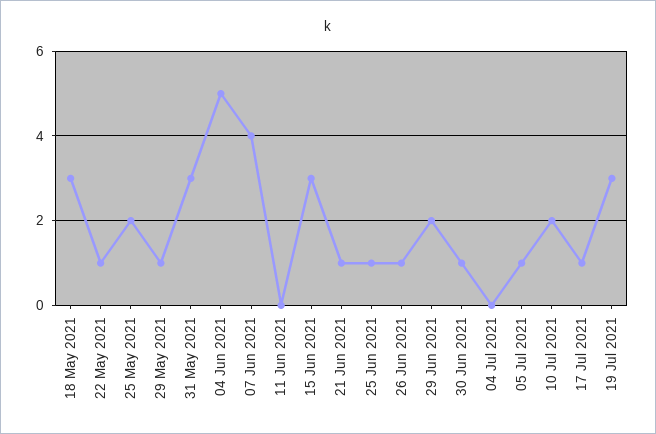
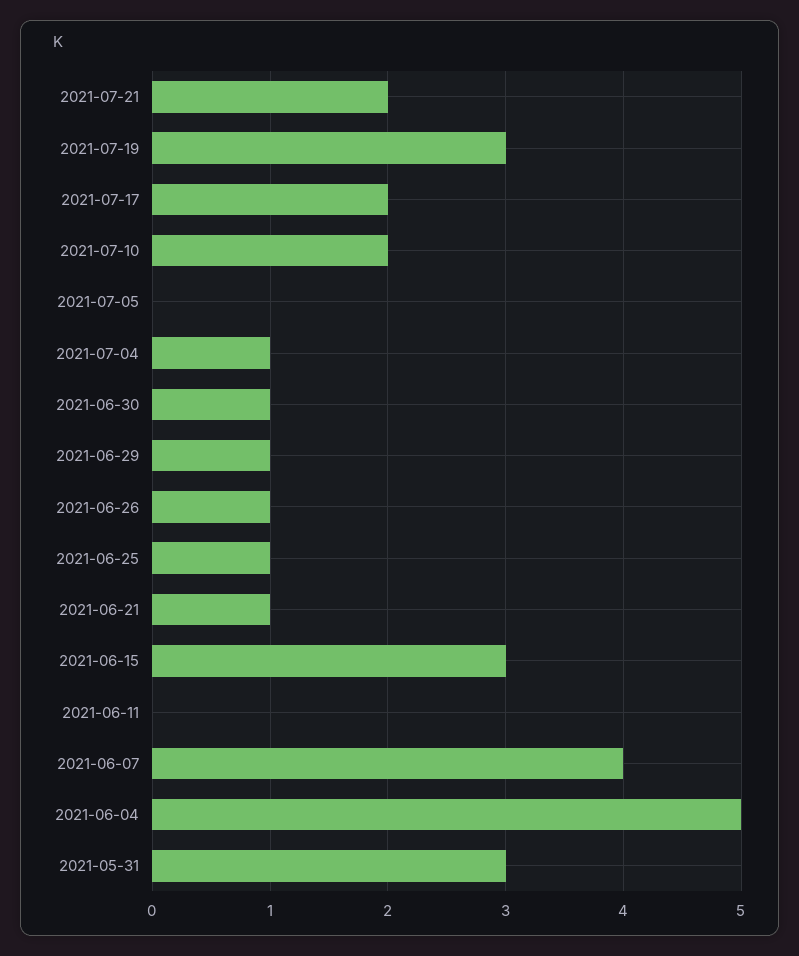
18 May 2021: 3 -> none
22 May 2021: 1 -> none
25 May 2021: 2 -> none
29 May 2021: 1 -> none
29 Jun 2021: 2 -> 1
04 Jul 2021: 0 -> 1
05 Jul 2021: 1 -> 0
17 Jul 2021: 1 -> 2
2021-07-21: none -> 2

